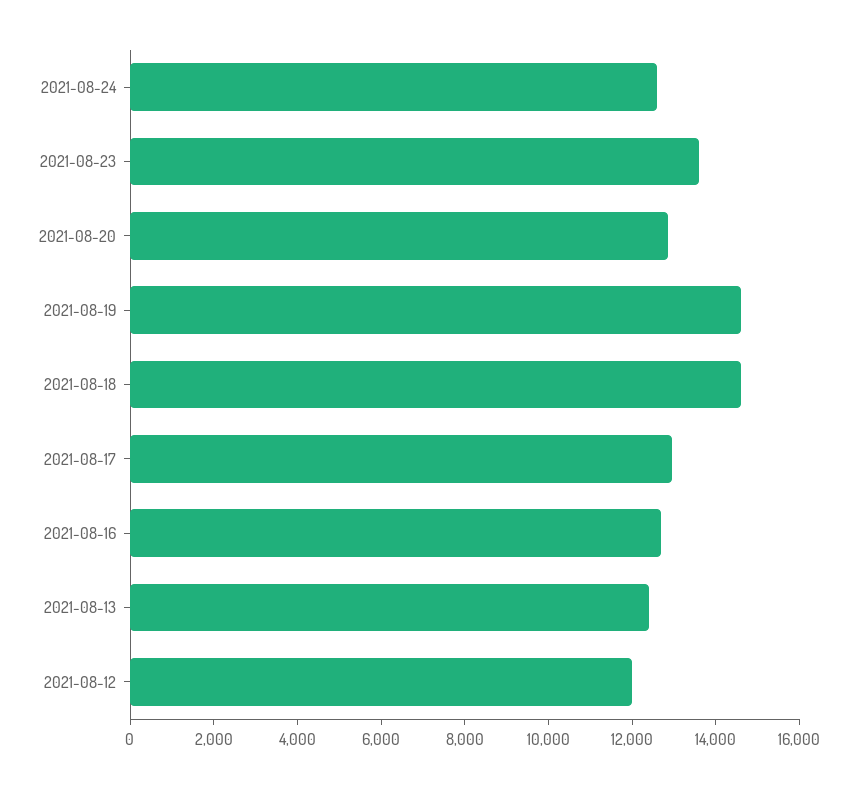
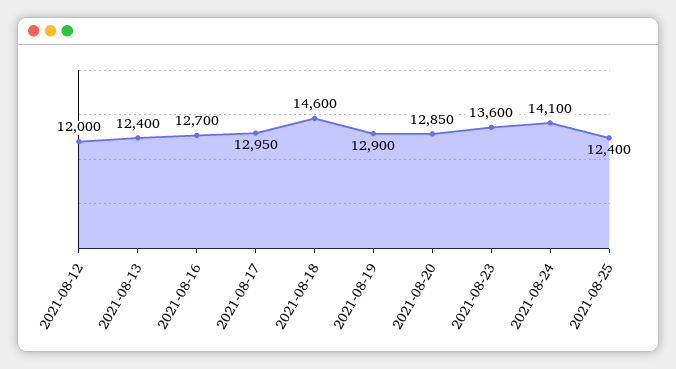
2021-08-24: 12500 -> 14100
2021-08-19: 14500 -> 12900
2021-08-25: none -> 12400

